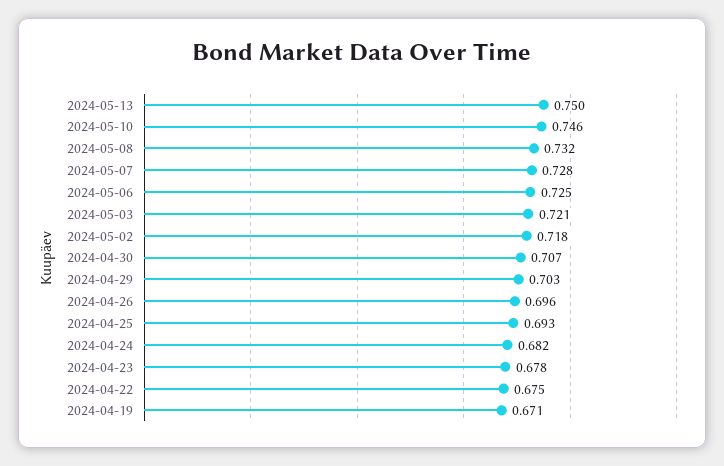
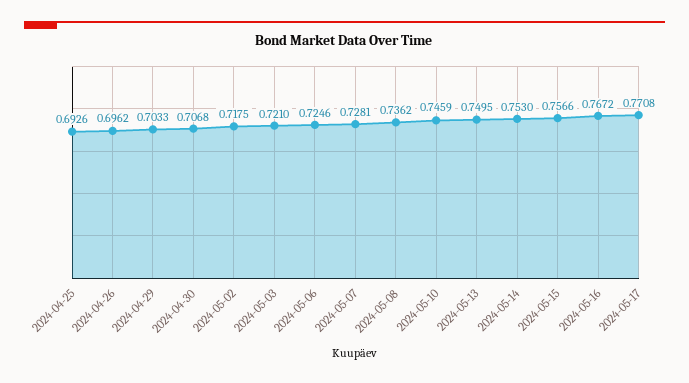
2024-05-08: 0.732 -> 0.7362
2024-04-24: 0.682 -> none
2024-04-23: 0.678 -> none
2024-04-22: 0.675 -> none
2024-04-19: 0.671 -> none
2024-05-14: none -> 0.753
2024-05-15: none -> 0.7566
2024-05-16: none -> 0.7672
2024-05-17: none -> 0.7708

